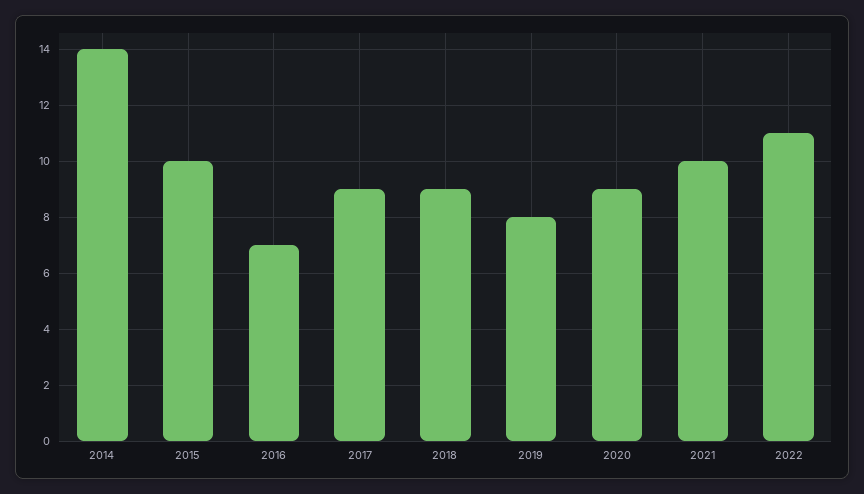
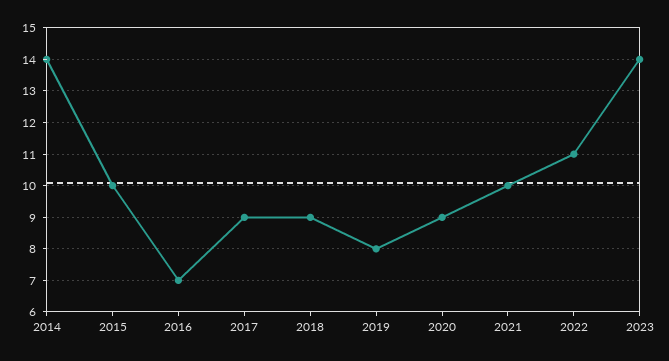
2023: none -> 14

